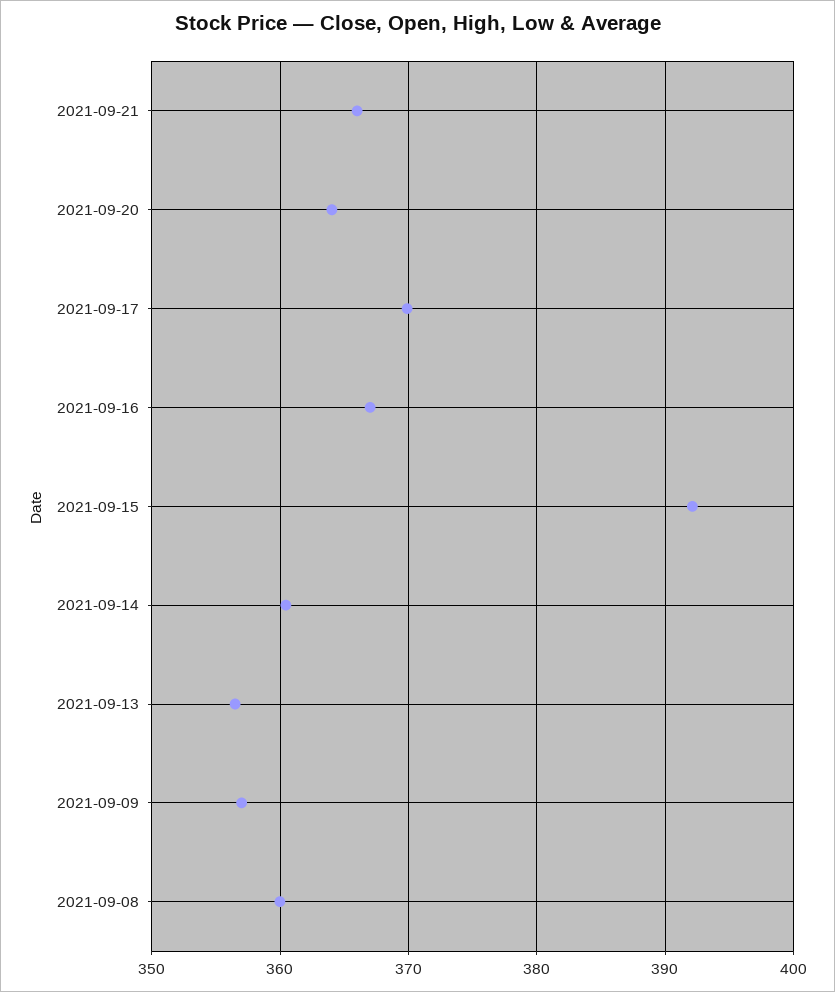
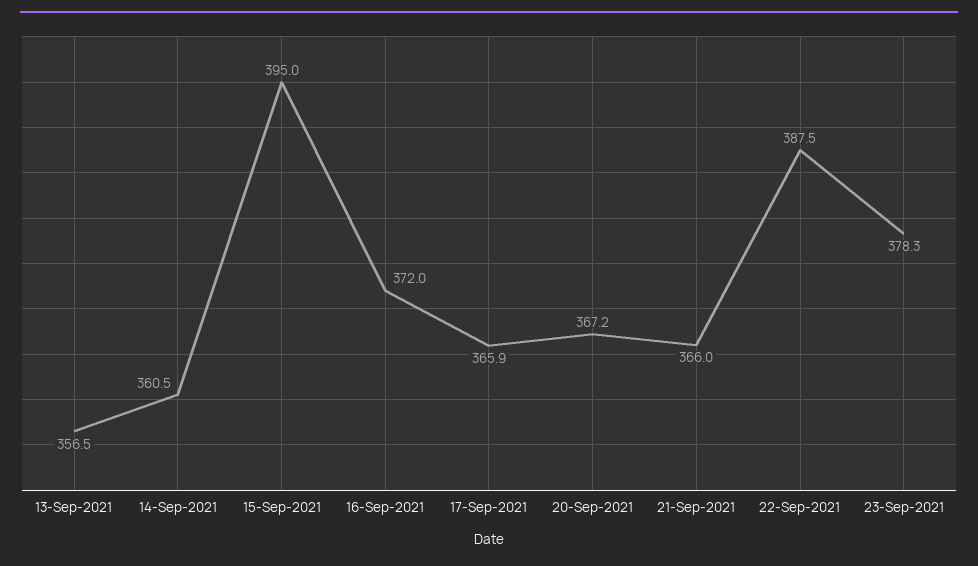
2021-09-20: 364 -> 367.2
2021-09-17: 370 -> 365.9
2021-09-16: 367 -> 372
2021-09-15: 392 -> 395
2021-09-09: 357 -> none
2021-09-08: 360 -> none
22-Sep-2021: none -> 387.5
23-Sep-2021: none -> 378.3

